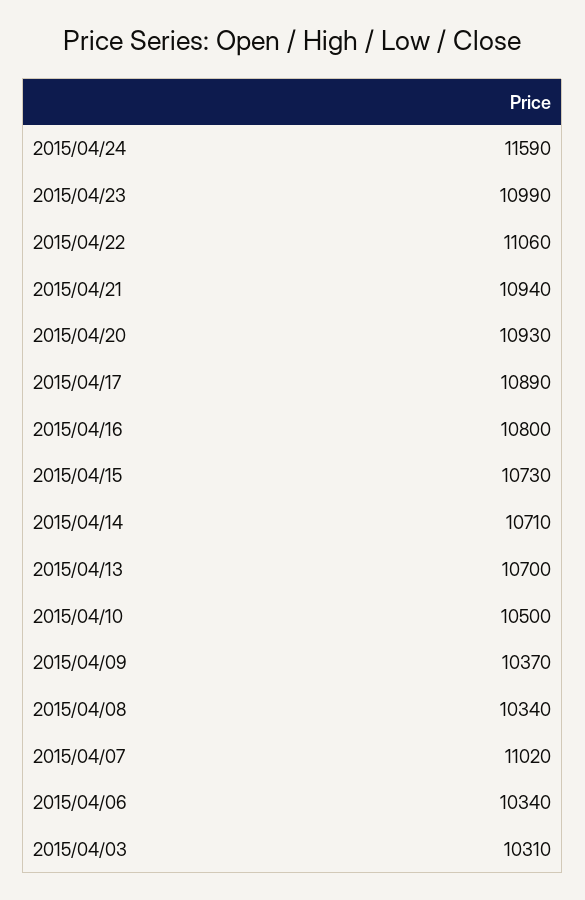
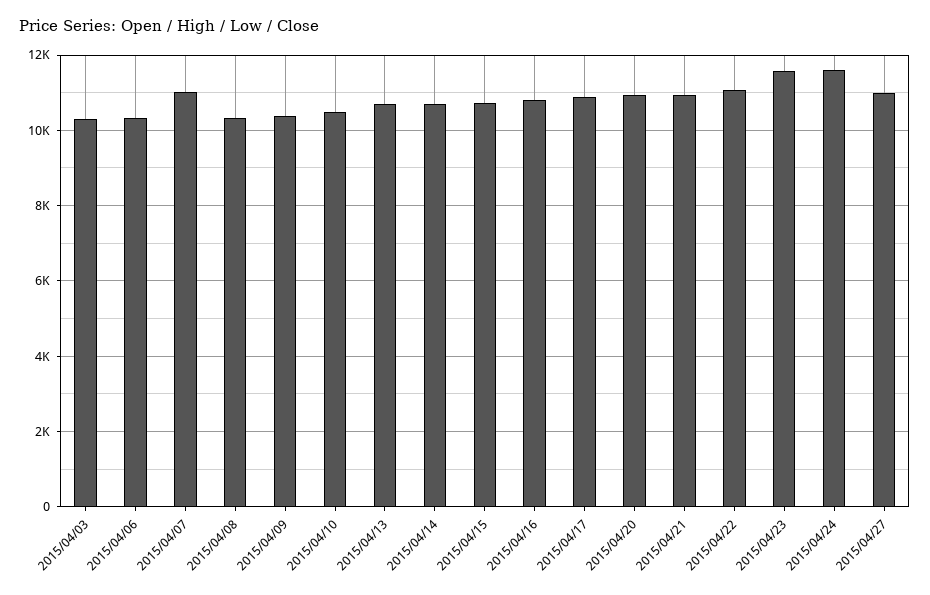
2015/04/23: 10990 -> 11600
2015/04/27: none -> 11000

